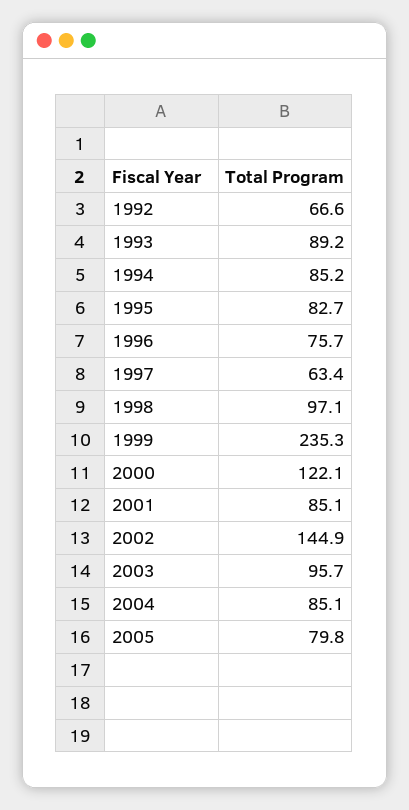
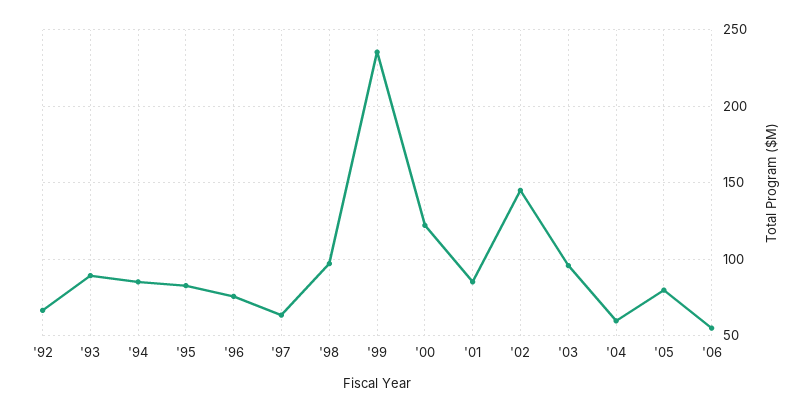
2004: 85.1 -> 60
'06: none -> 55

